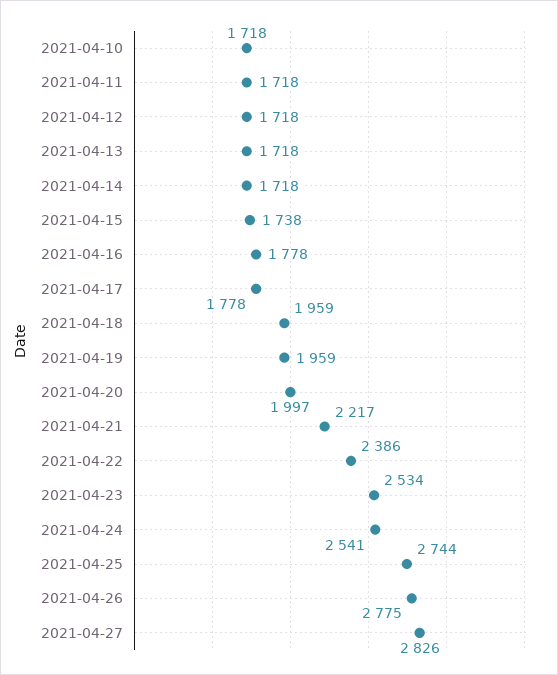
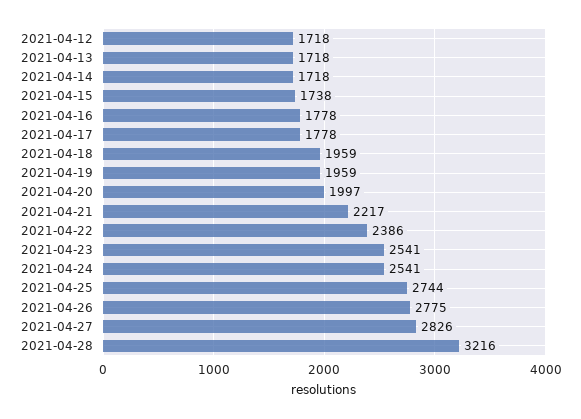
2021-04-10: 1718 -> none
2021-04-11: 1718 -> none
2021-04-23: 2534 -> 2541
2021-04-28: none -> 3216

